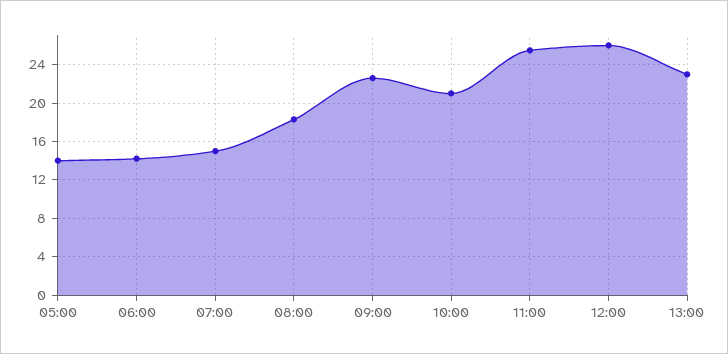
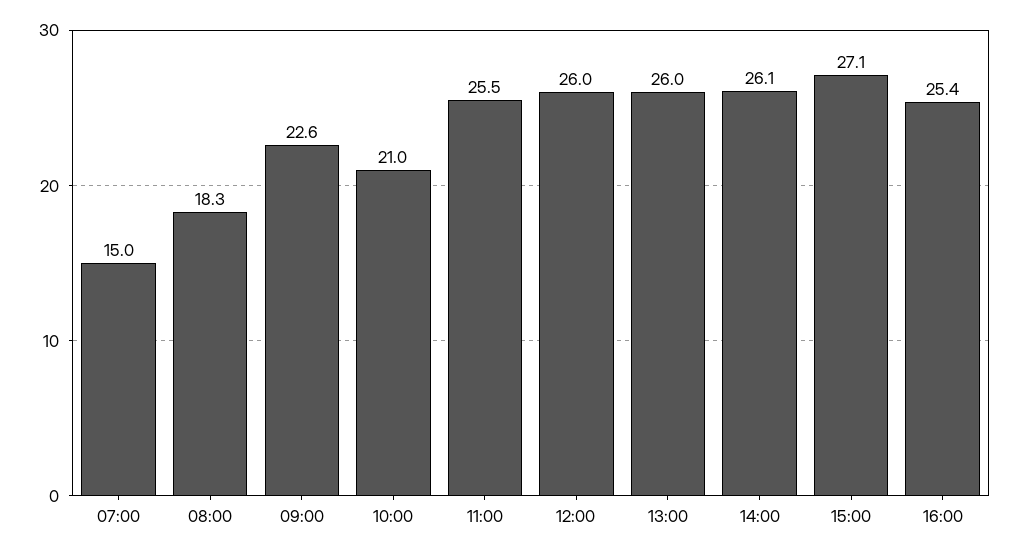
05:00: 14 -> none
06:00: 14 -> none
13:00: 23 -> 26
14:00: none -> 26.1
15:00: none -> 27.1
16:00: none -> 25.4

